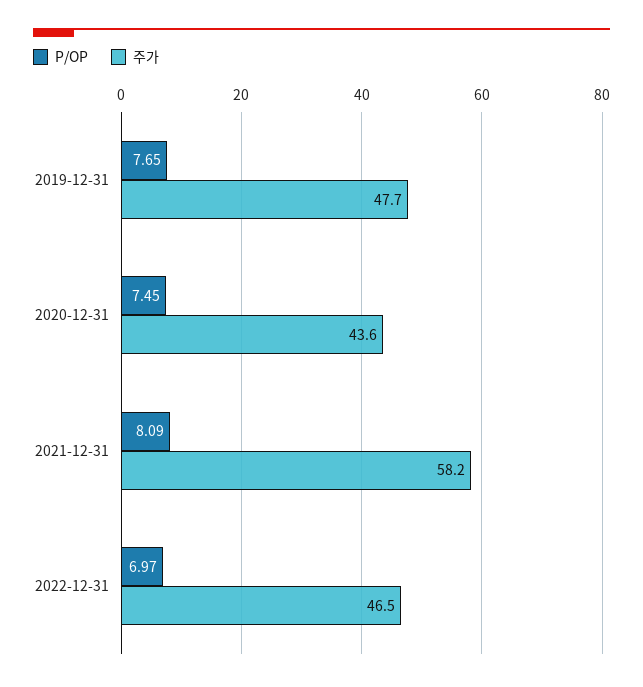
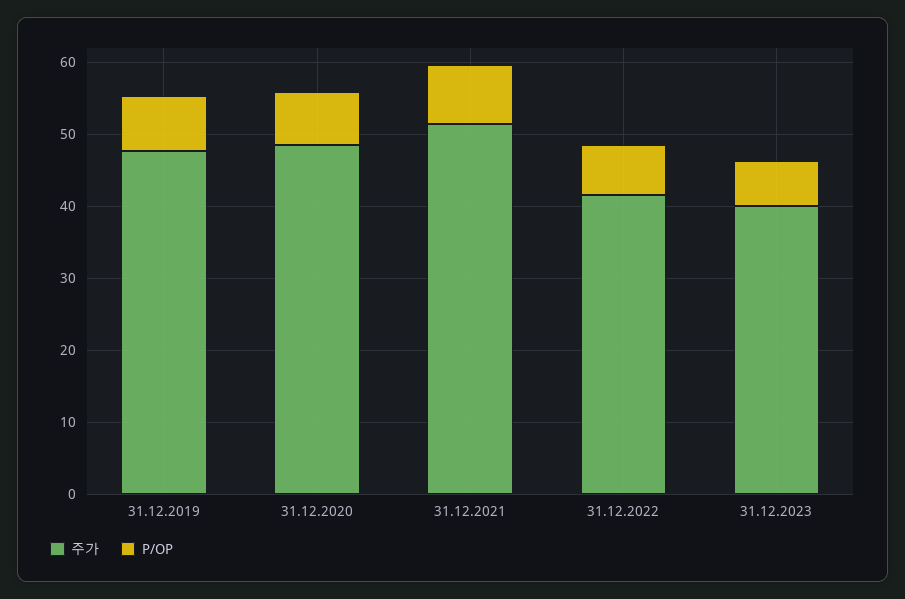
주가, 2020-12-31: 43.6 -> 48
주가, 2021-12-31: 58.2 -> 52
주가, 2022-12-31: 46.5 -> 42
주가, 31.12.2023: none -> 40
P/OP, 31.12.2023: none -> 6

